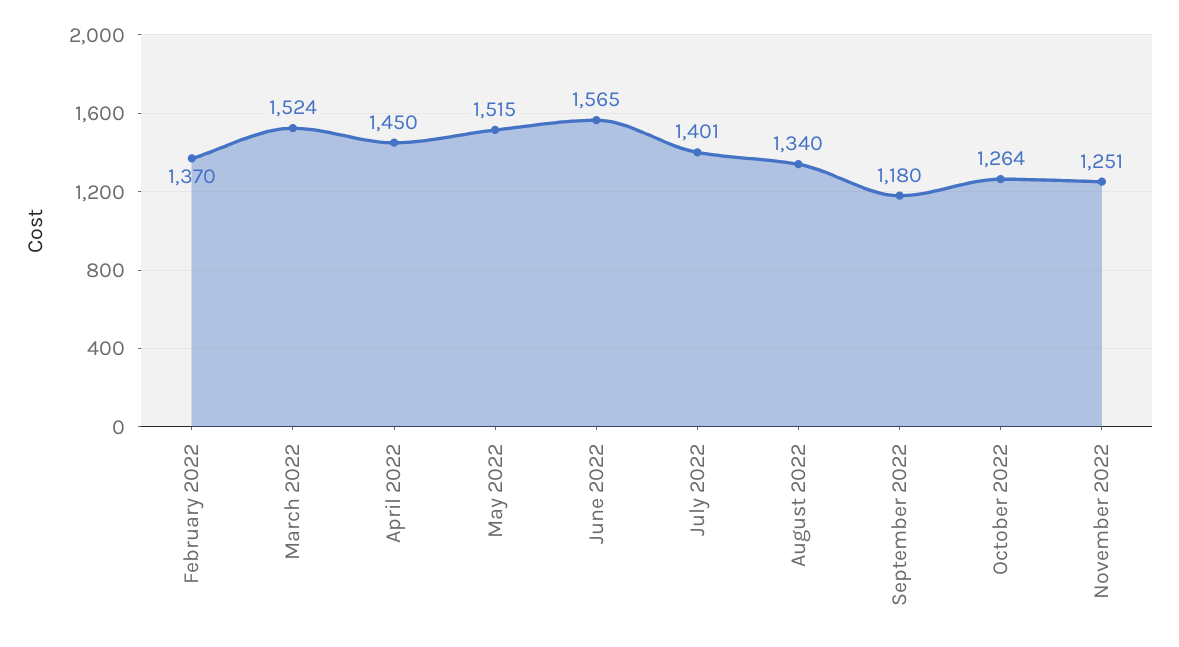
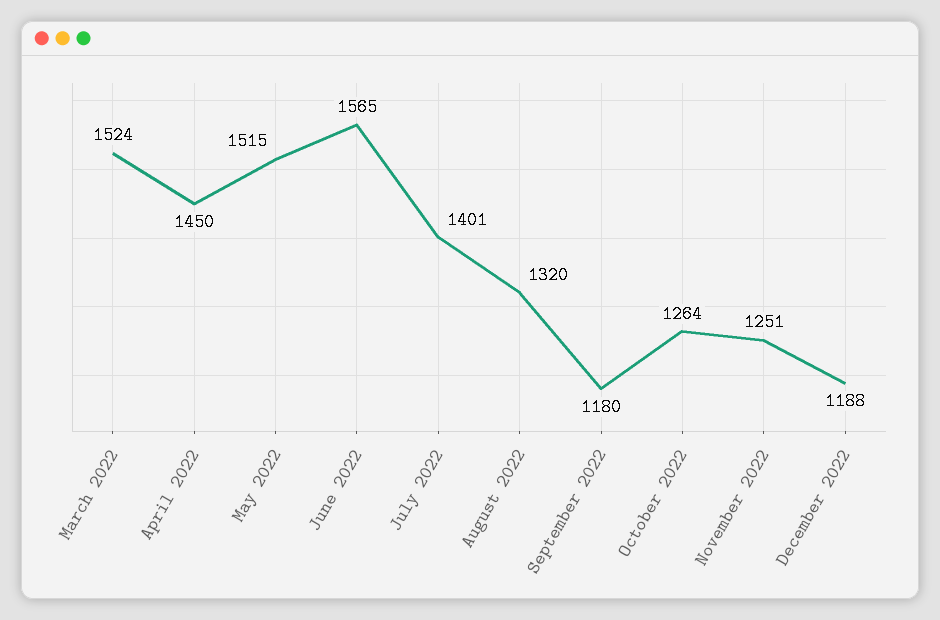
February 2022: 1370 -> none
August 2022: 1340 -> 1320
December 2022: none -> 1188

